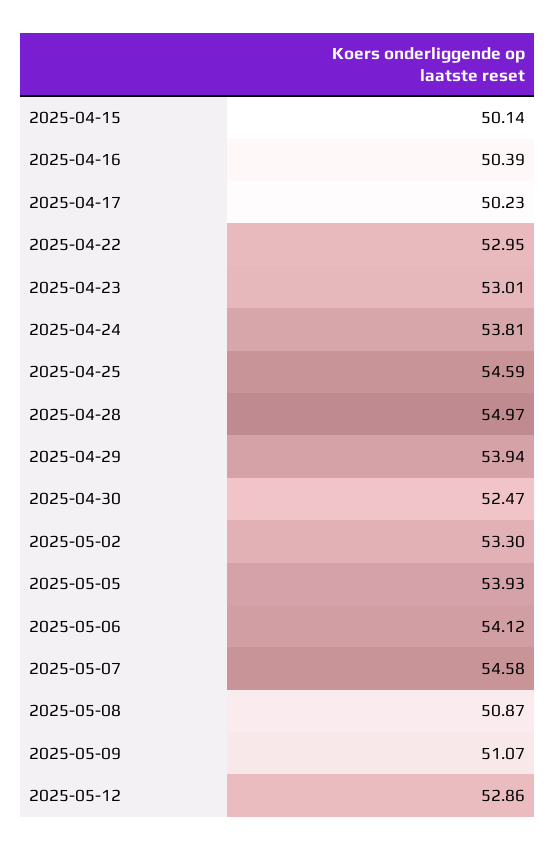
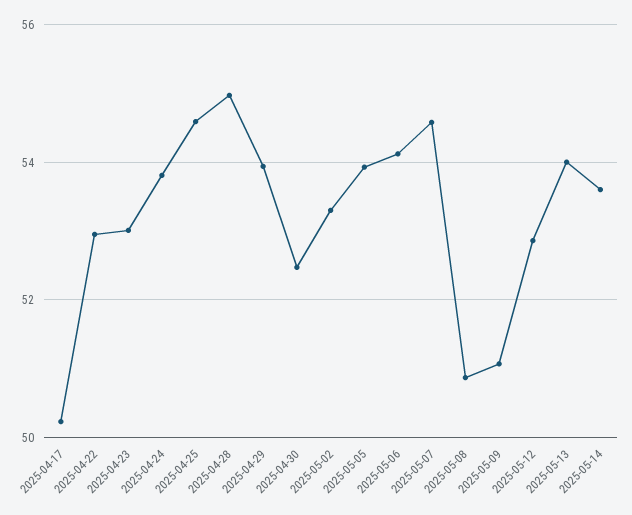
2025-04-15: 50.14 -> none
2025-04-16: 50.39 -> none
2025-05-13: none -> 54
2025-05-14: none -> 53.6

